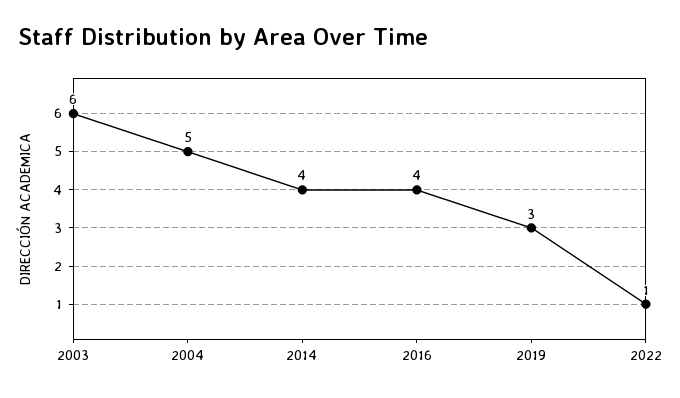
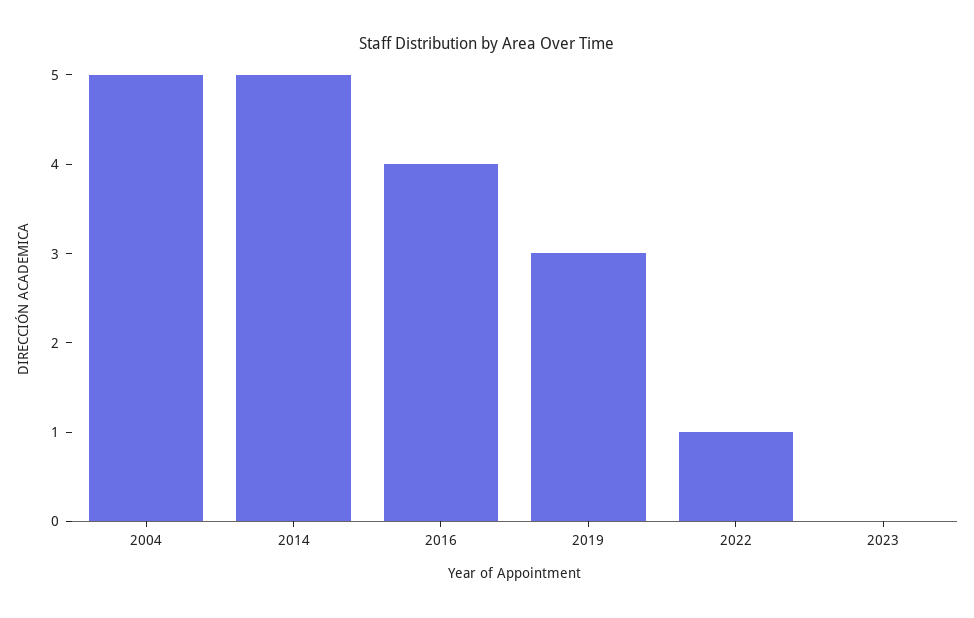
2003: 6 -> none
2014: 4 -> 5
2023: none -> 0

